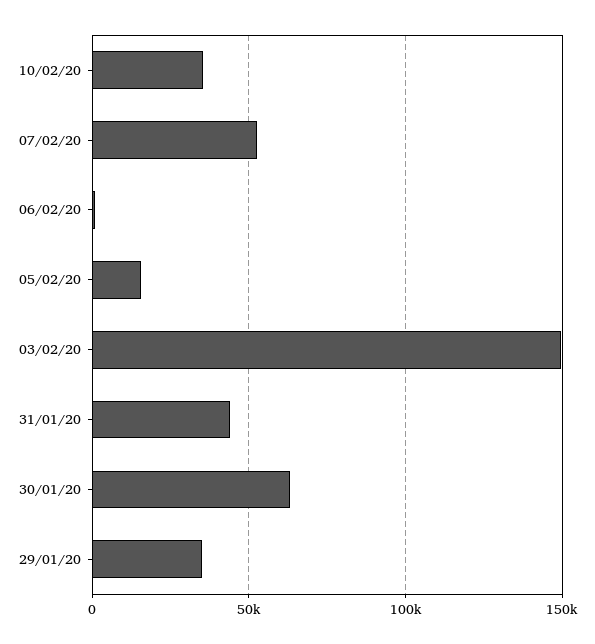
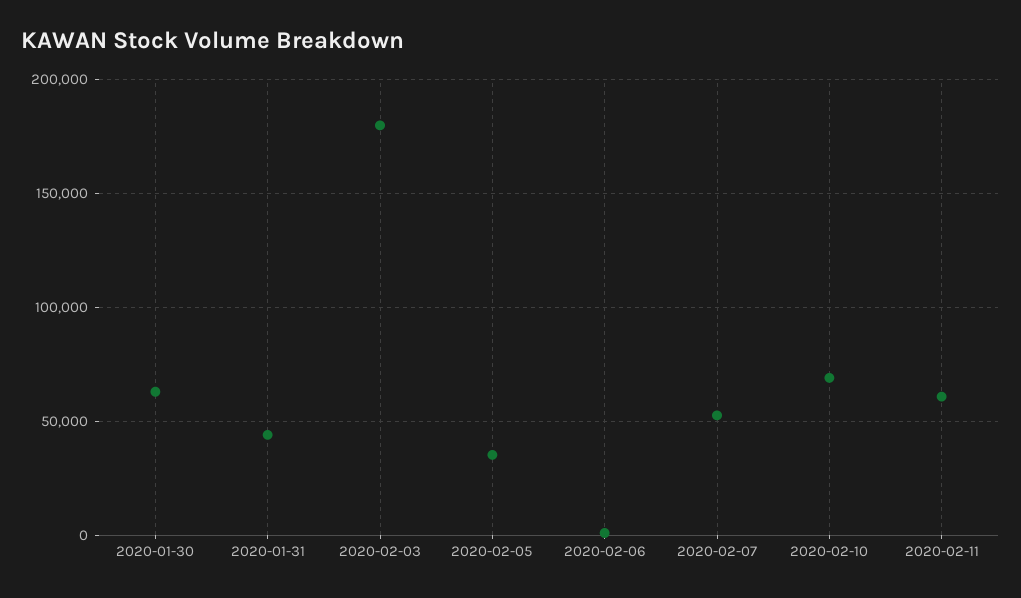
10/02/20: 35000 -> 70000
05/02/20: 15000 -> 35000
03/02/20: 150000 -> 180000
29/01/20: 35000 -> none
2020-02-11: none -> 60000

